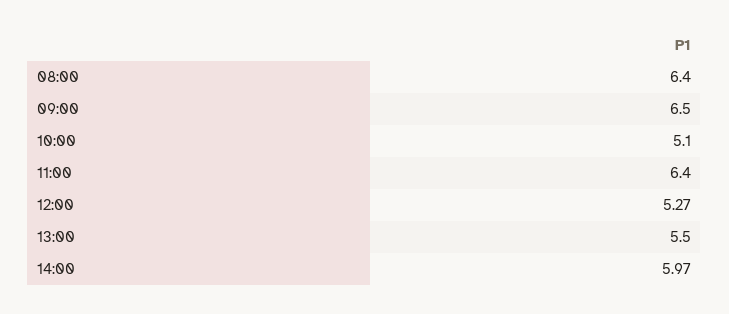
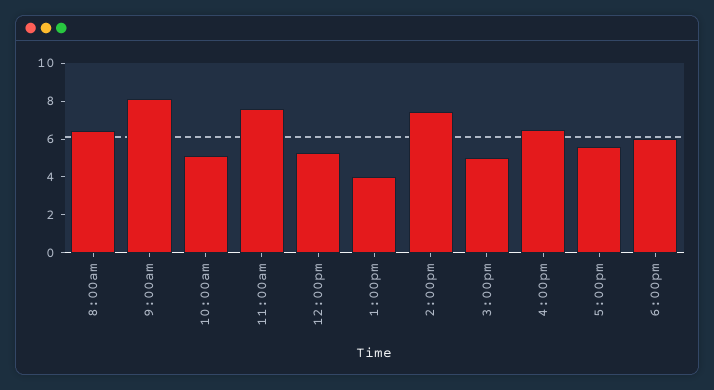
09:00: 6.5 -> 8
11:00: 6.4 -> 7.5
13:00: 5.5 -> 4
14:00: 5.97 -> 7.5
3:00pm: none -> 5
4:00pm: none -> 6.5
5:00pm: none -> 5.5
6:00pm: none -> 6

